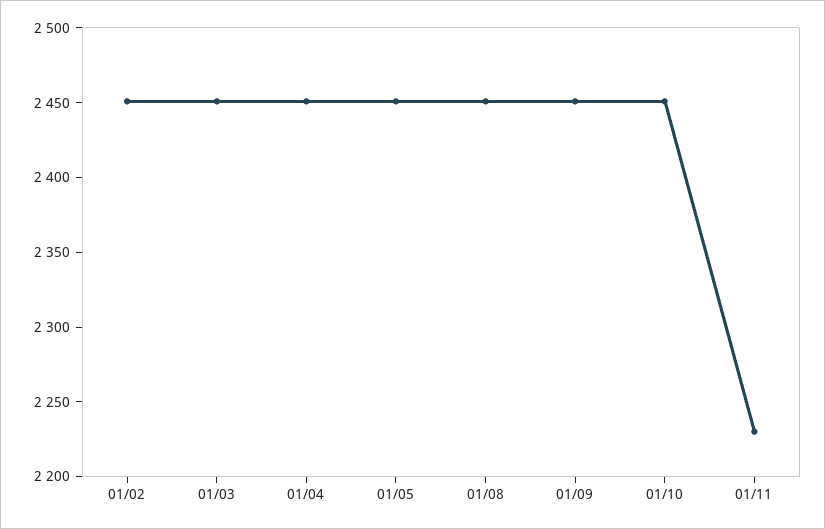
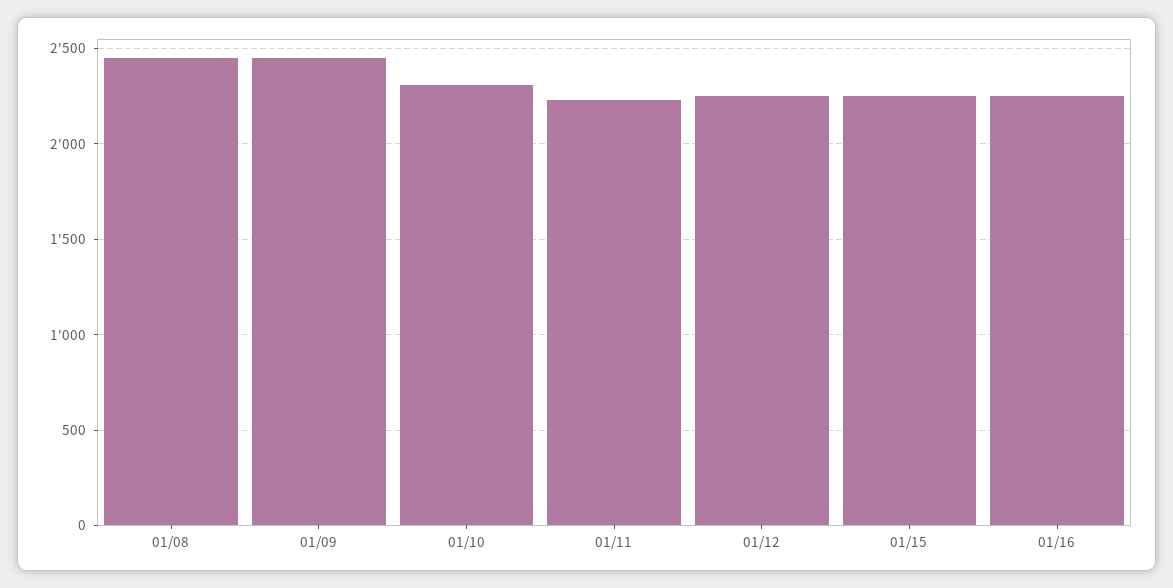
01/02: 2450 -> none
01/03: 2450 -> none
01/04: 2450 -> none
01/05: 2450 -> none
01/10: 2450 -> 2300
01/12: none -> 2250
01/15: none -> 2250
01/16: none -> 2250

